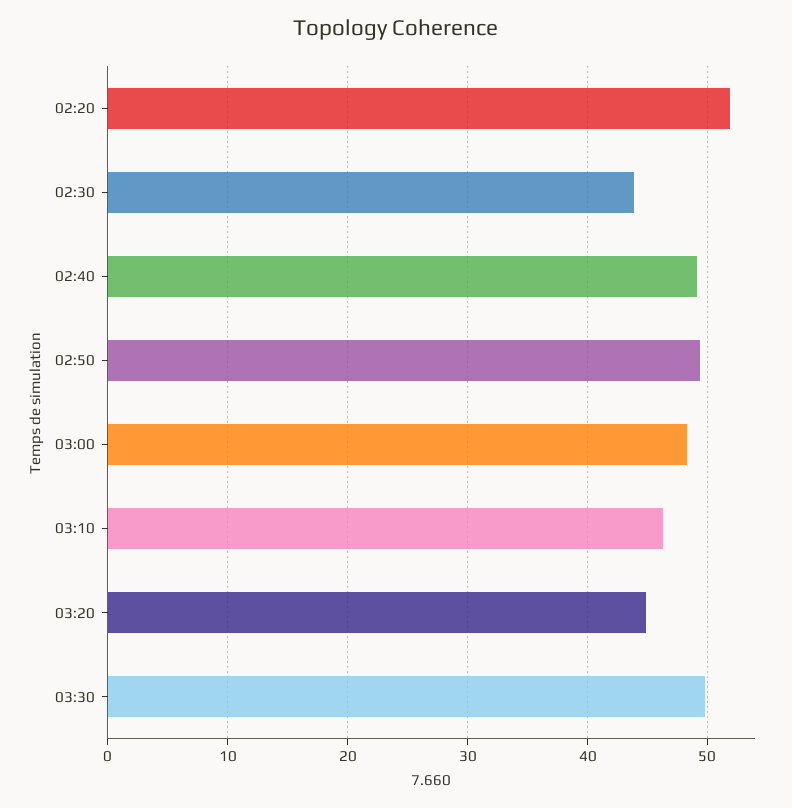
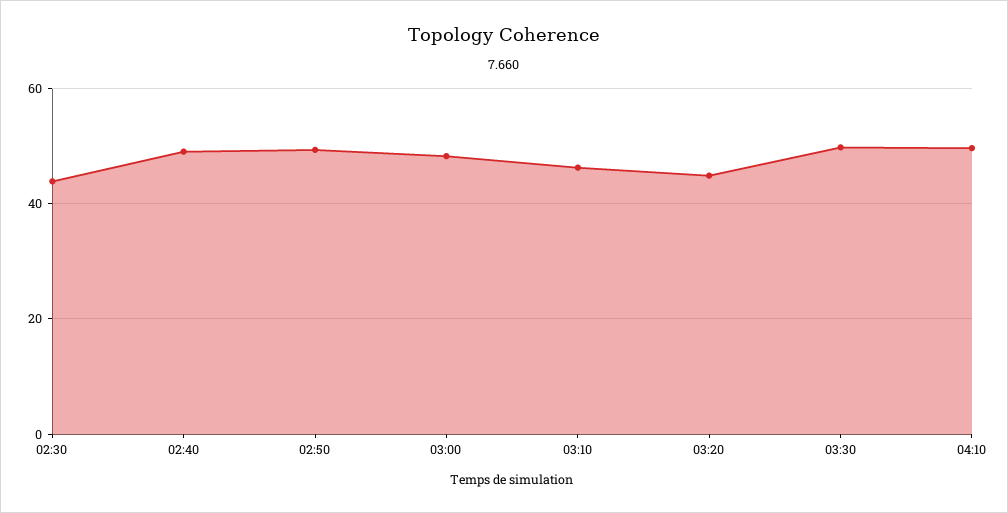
02:20: 52 -> none
04:10: none -> 50

